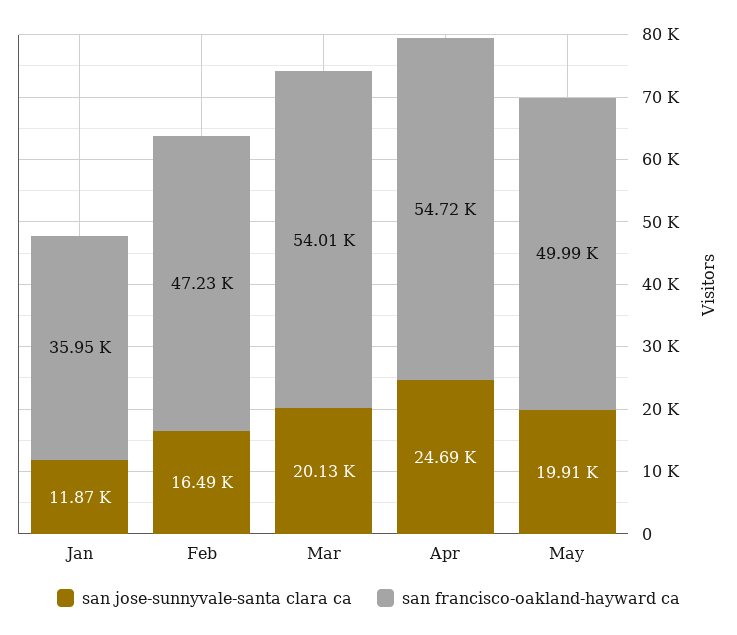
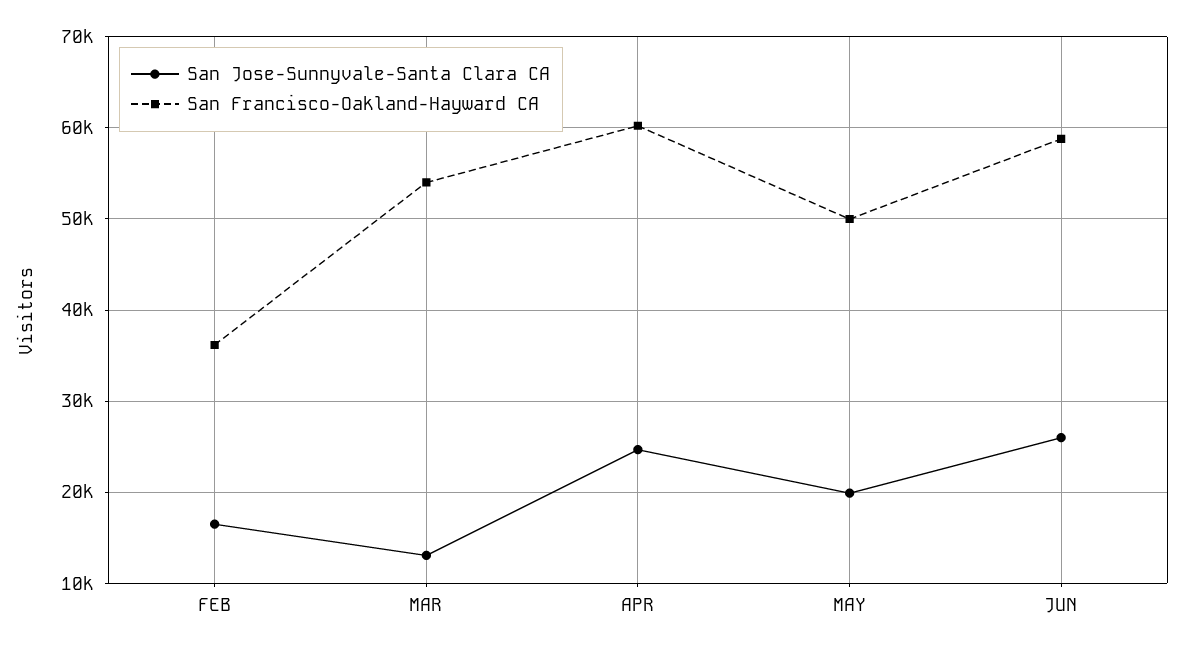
san jose-sunnyvale-santa clara ca, Jan: 11870 -> none
san francisco-oakland-hayward ca, Jan: 35950 -> none
san francisco-oakland-hayward ca, Feb: 47230 -> 36000
san jose-sunnyvale-santa clara ca, Mar: 20130 -> 13000
san francisco-oakland-hayward ca, Apr: 54720 -> 60000
san jose-sunnyvale-santa clara ca, JUN: none -> 26000
san francisco-oakland-hayward ca, JUN: none -> 59000

